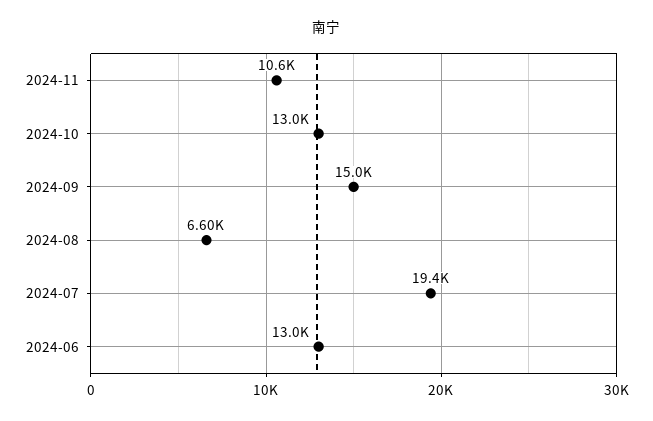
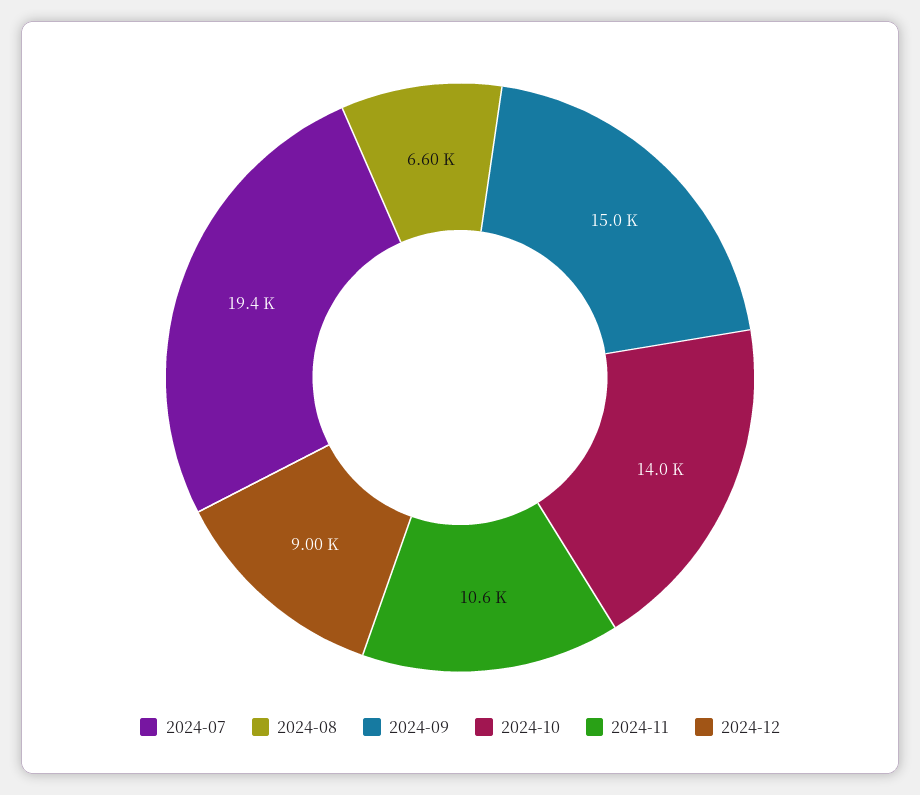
2024-10: 13000 -> 14000
2024-06: 13000 -> none
2024-12: none -> 9000

